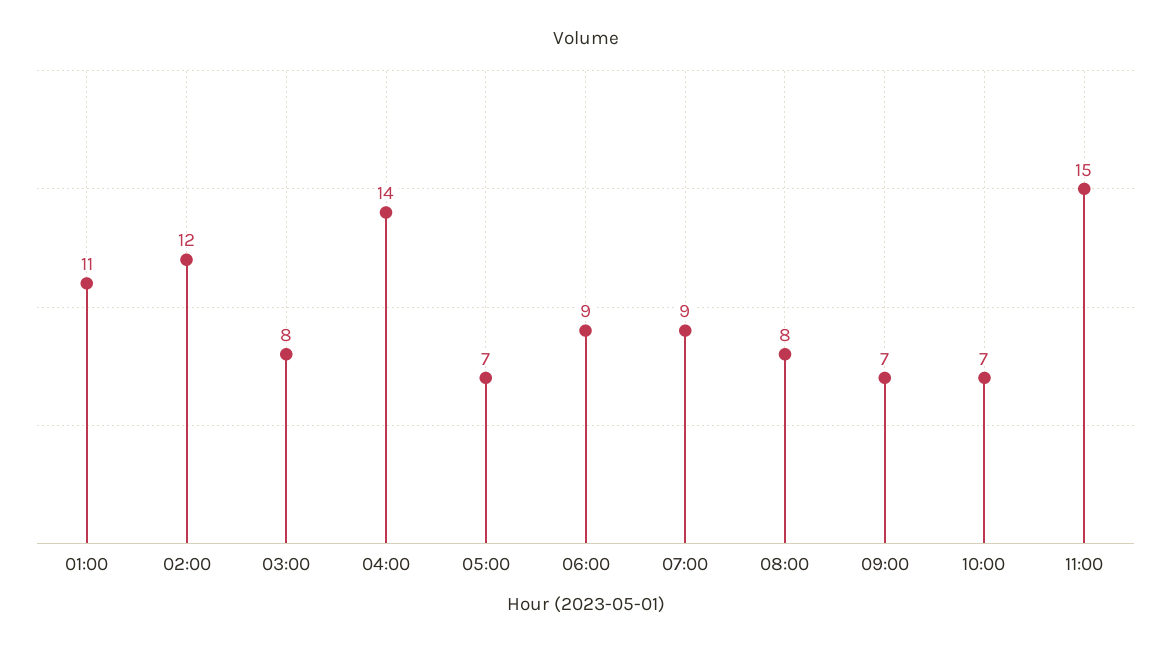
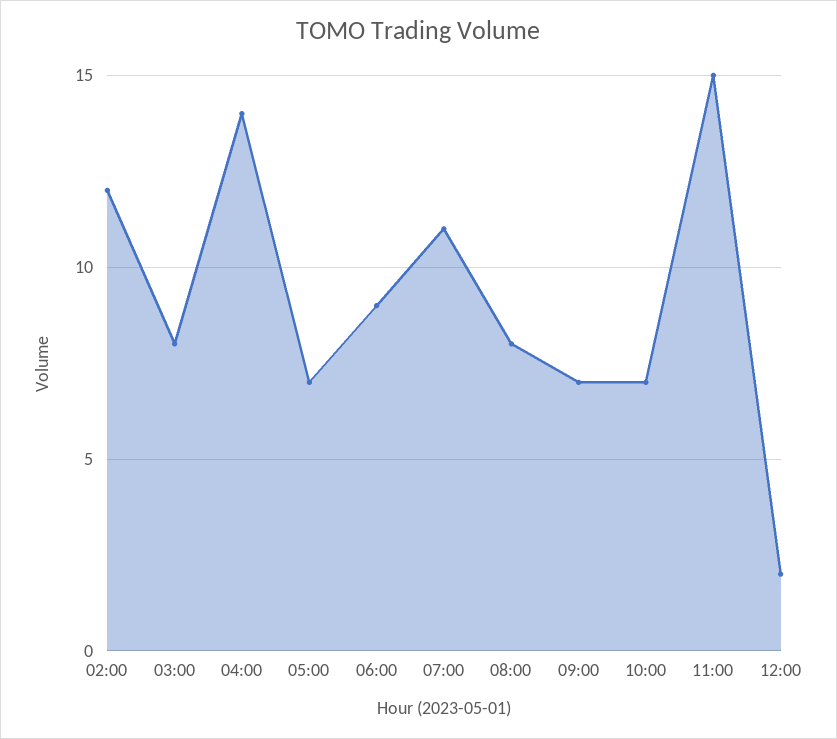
01:00: 11 -> none
07:00: 9 -> 11
12:00: none -> 2

